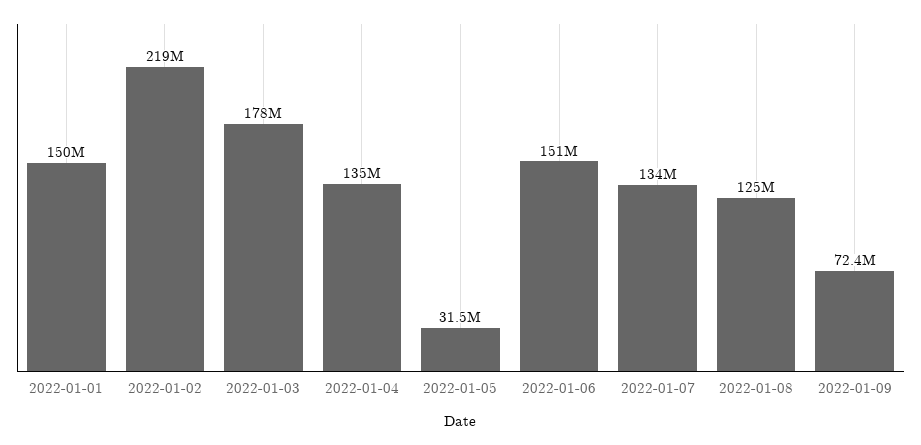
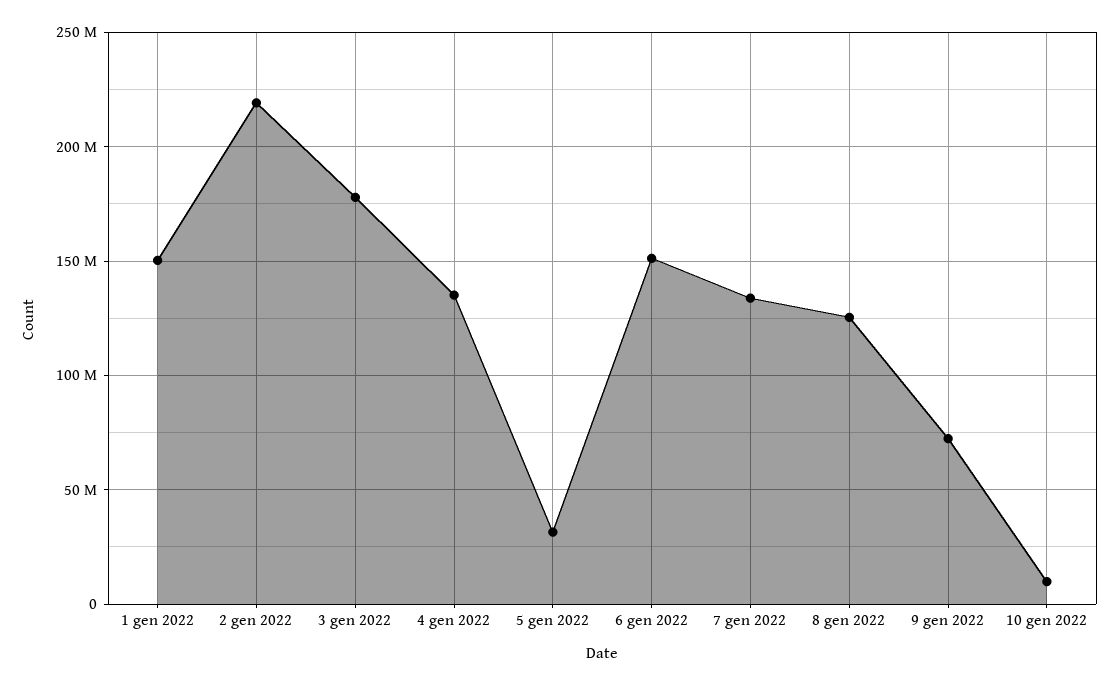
10 gen 2022: none -> 10000000

